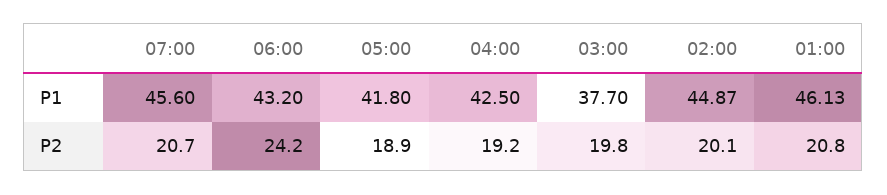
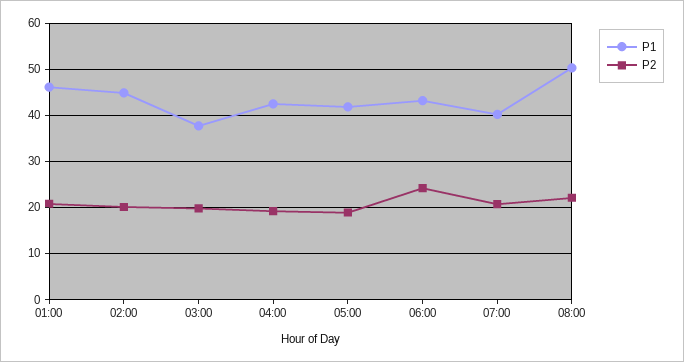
P1, 07:00: 45.6 -> 40
P1, 08:00: none -> 50
P2, 08:00: none -> 22

